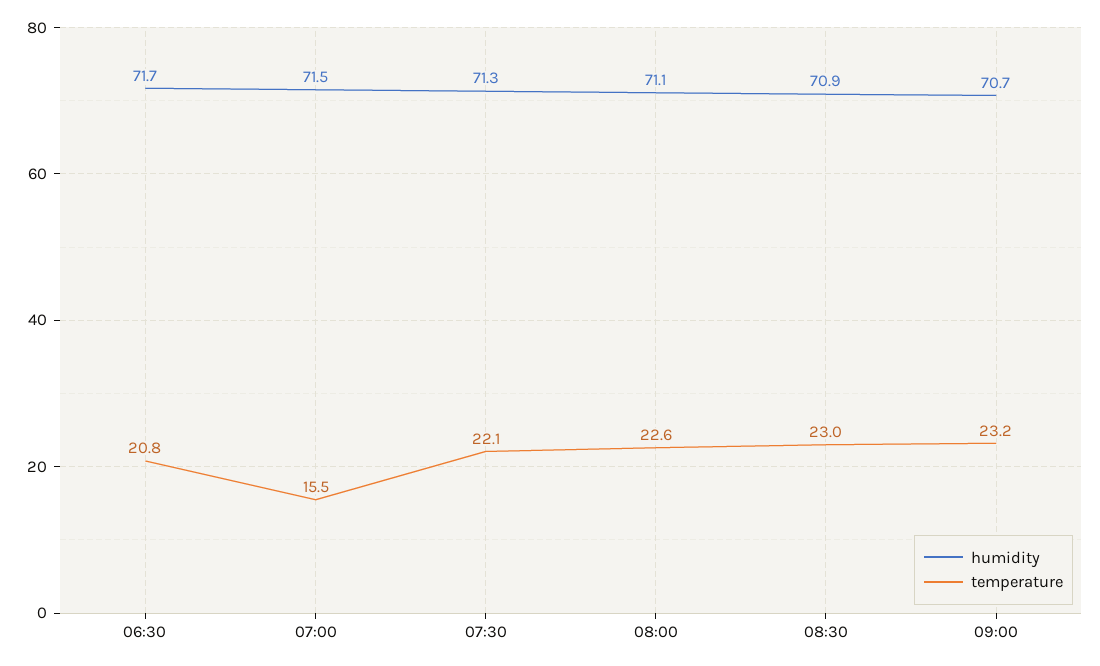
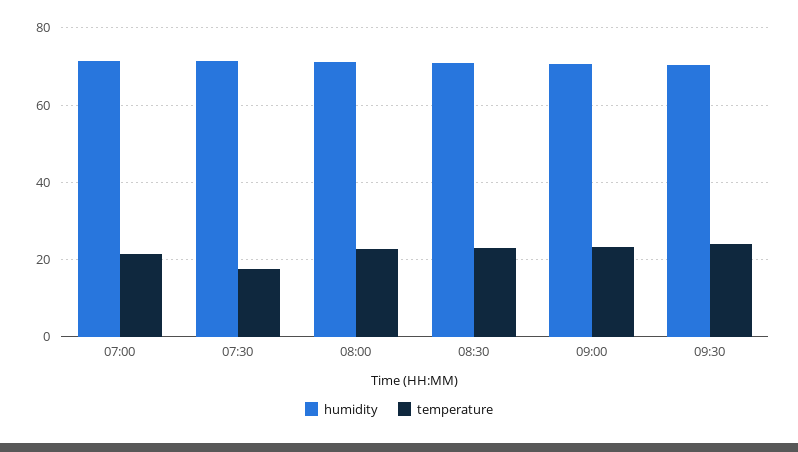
humidity, 06:30: 71.7 -> none
temperature, 06:30: 20.8 -> none
temperature, 07:00: 15.5 -> 22
temperature, 07:30: 22.1 -> 18
humidity, 09:30: none -> 70
temperature, 09:30: none -> 24

